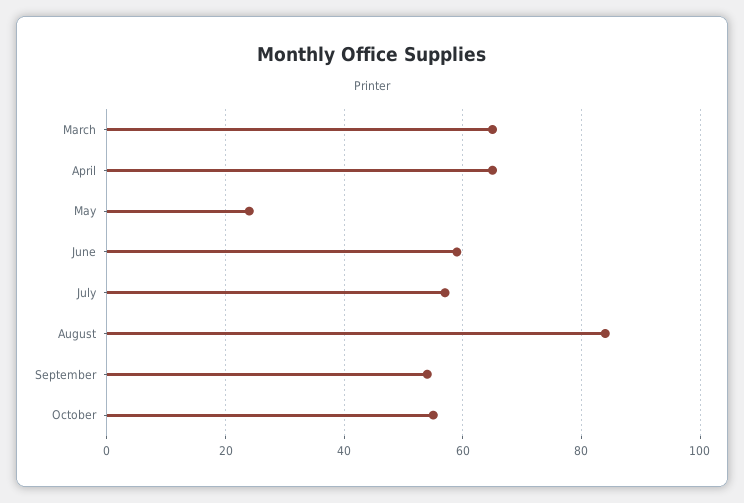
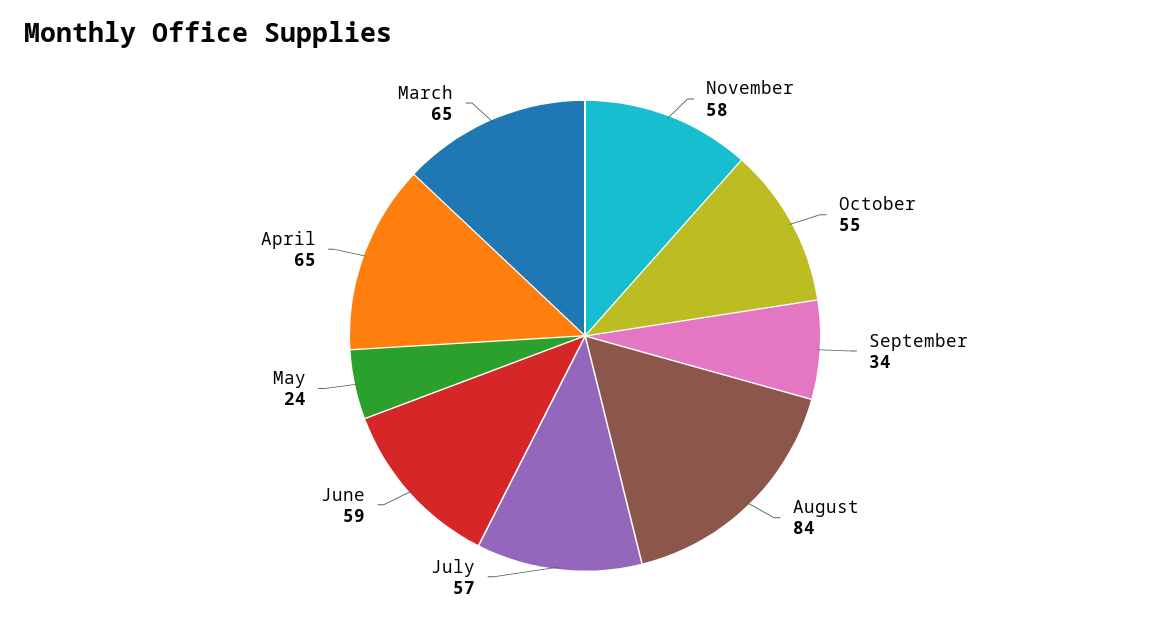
September: 55 -> 34
November: none -> 58

